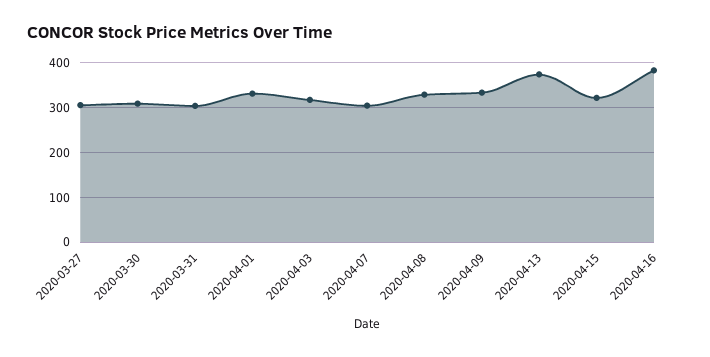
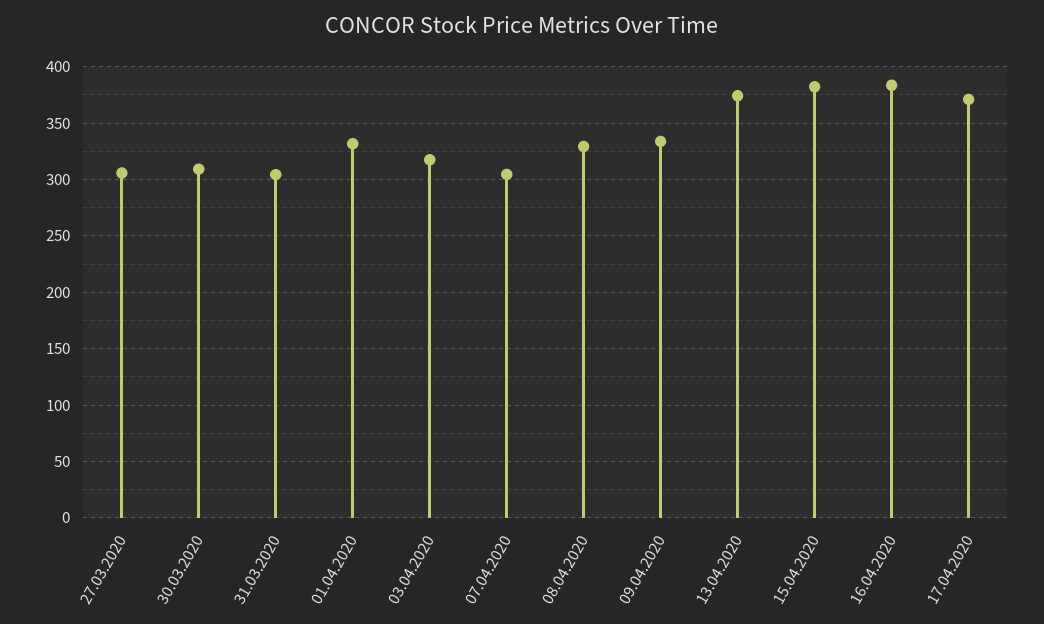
2020-04-15: 320 -> 380
17.04.2020: none -> 370

